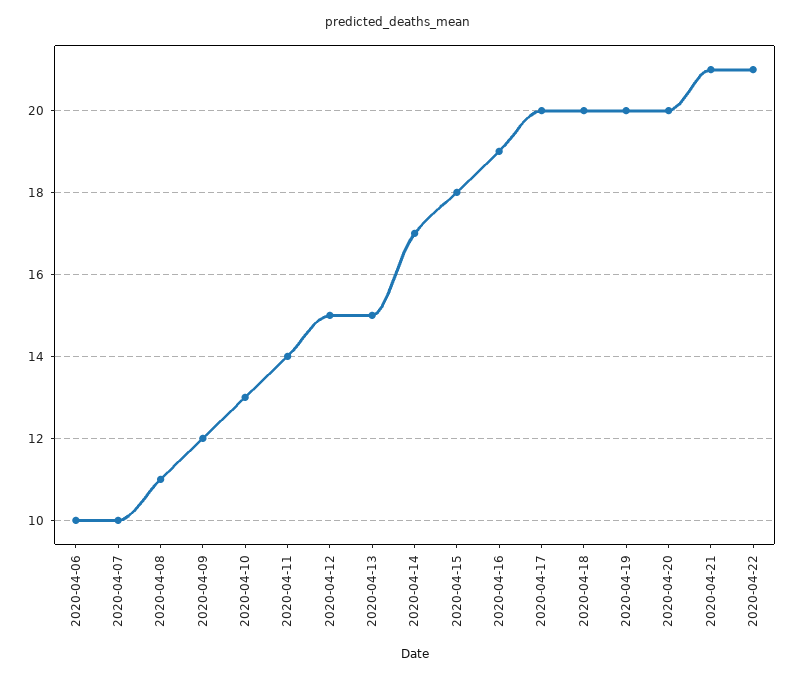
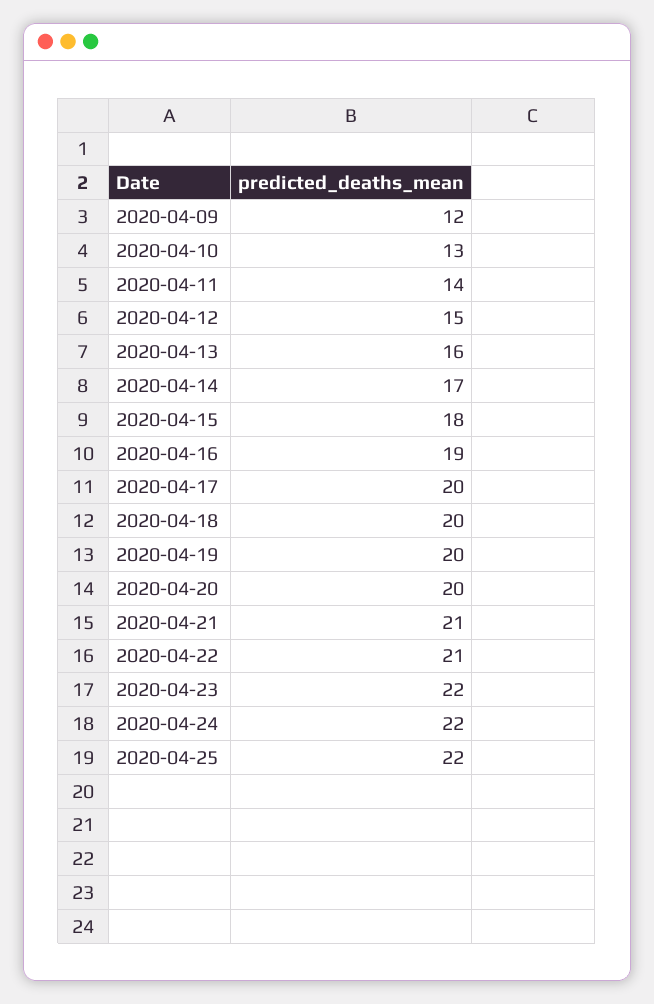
2020-04-06: 10 -> none
2020-04-07: 10 -> none
2020-04-08: 11 -> none
2020-04-13: 15 -> 16
2020-04-23: none -> 22
2020-04-24: none -> 22
2020-04-25: none -> 22

